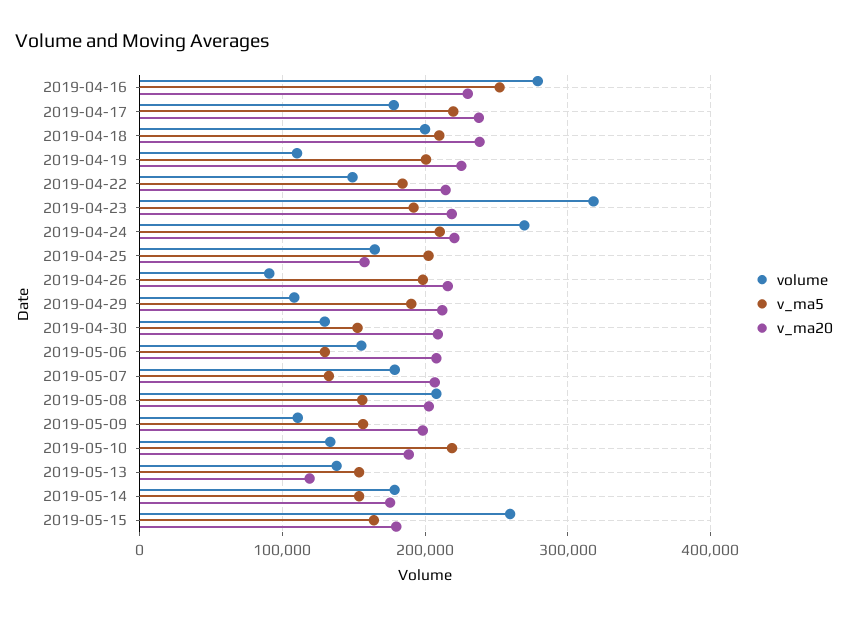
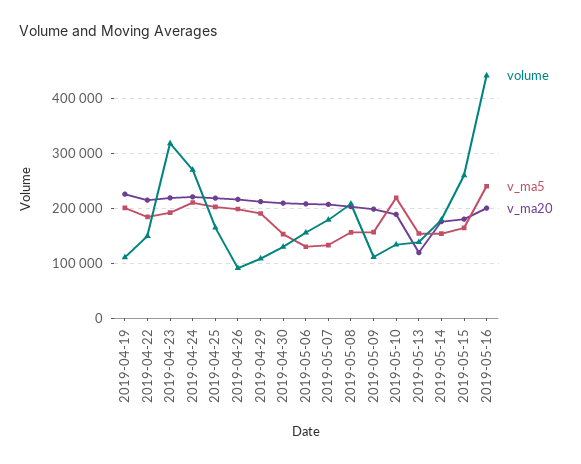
volume, 2019-04-16: 280000 -> none
v_ma5, 2019-04-16: 250000 -> none
v_ma20, 2019-04-16: 230000 -> none
volume, 2019-04-17: 180000 -> none
v_ma5, 2019-04-17: 220000 -> none
v_ma20, 2019-04-17: 240000 -> none
volume, 2019-04-18: 200000 -> none
v_ma5, 2019-04-18: 210000 -> none
v_ma20, 2019-04-18: 240000 -> none
v_ma20, 2019-04-25: 160000 -> 220000
volume, 2019-05-16: none -> 440000
v_ma5, 2019-05-16: none -> 240000
v_ma20, 2019-05-16: none -> 200000

